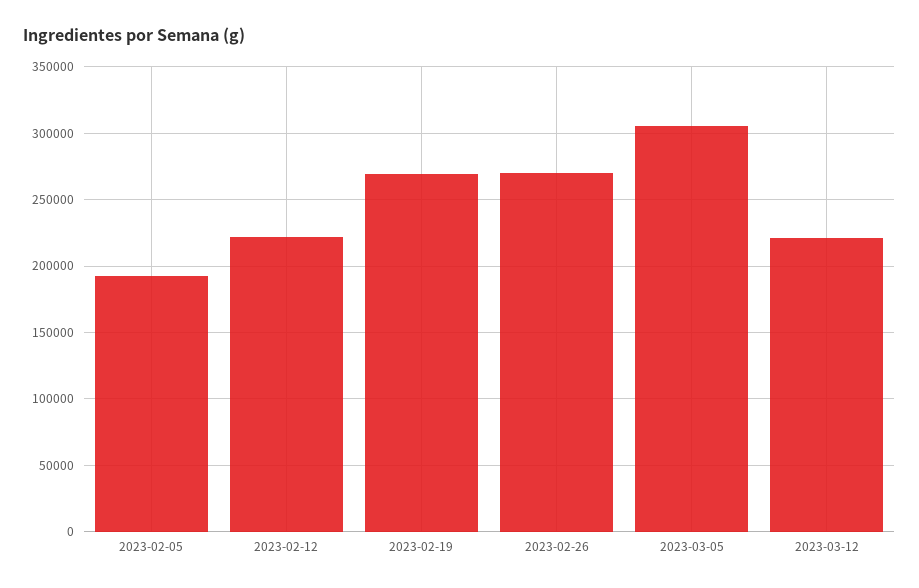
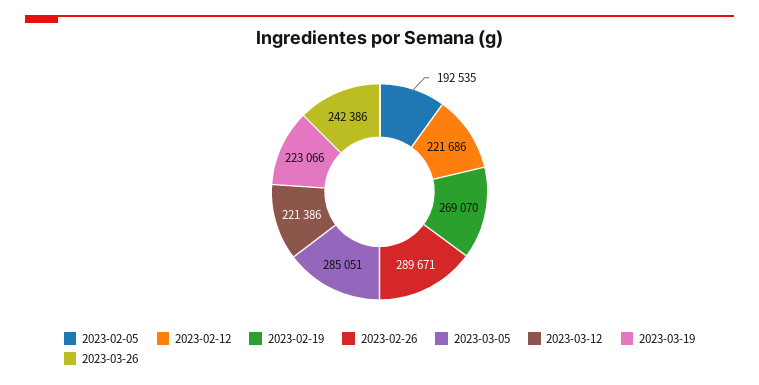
2023-02-26: 270000 -> 289671
2023-03-05: 305000 -> 285051
2023-03-19: none -> 223066
2023-03-26: none -> 242386

